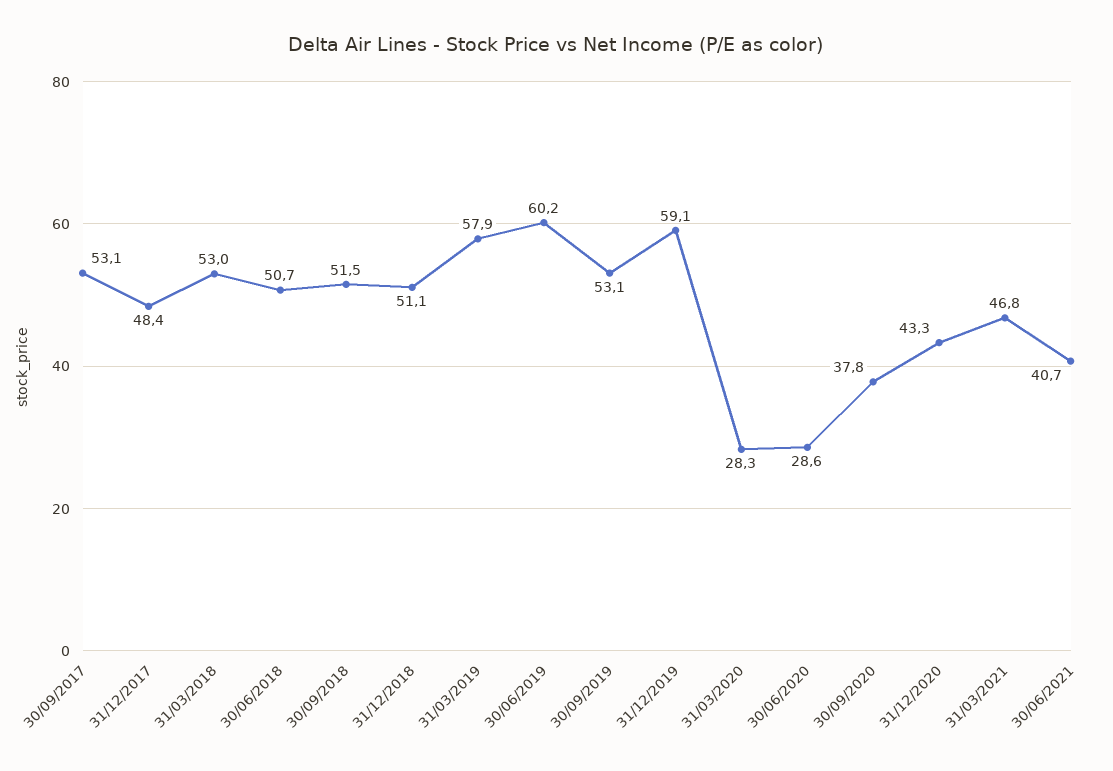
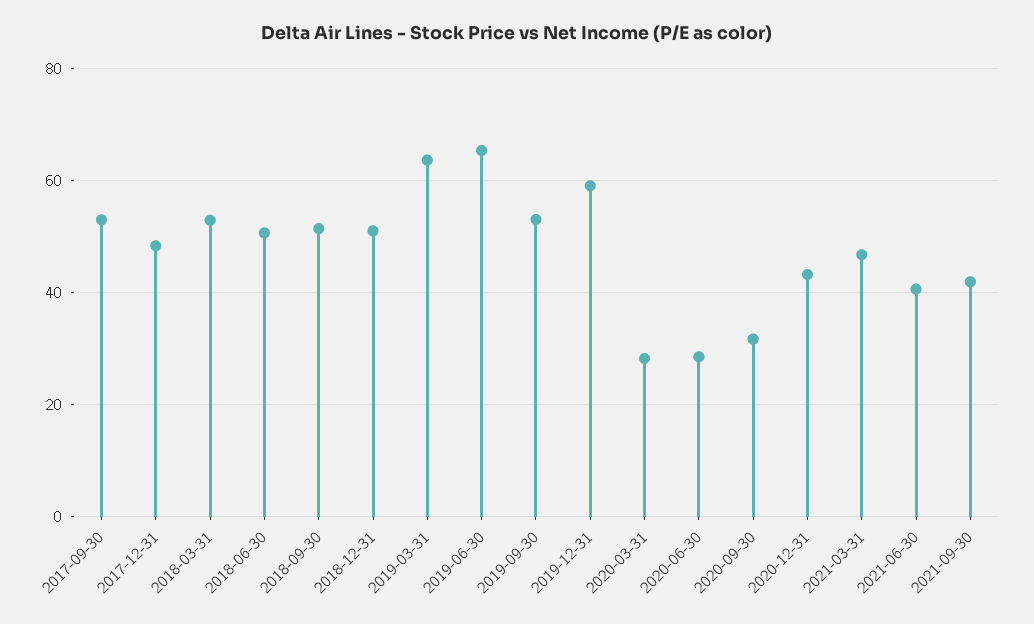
31/03/2019: 57.9 -> 64
30/06/2019: 60.2 -> 66
30/09/2020: 37.8 -> 32
2021-09-30: none -> 42

